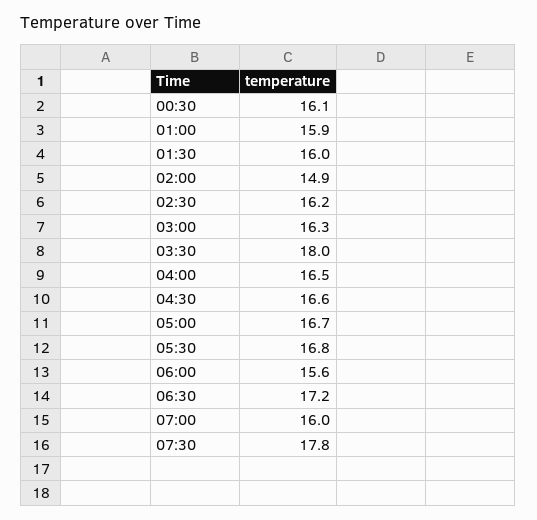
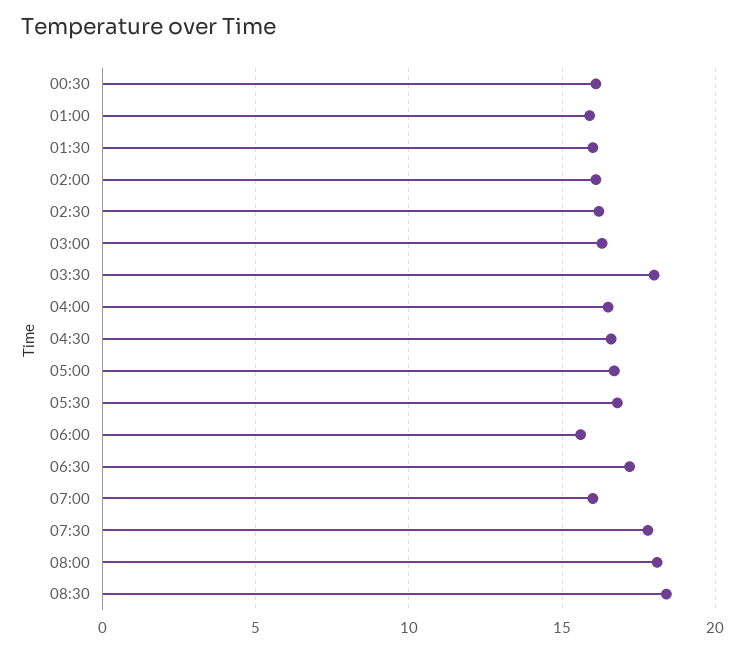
02:00: 14.9 -> 16
08:00: none -> 18
08:30: none -> 18.5

